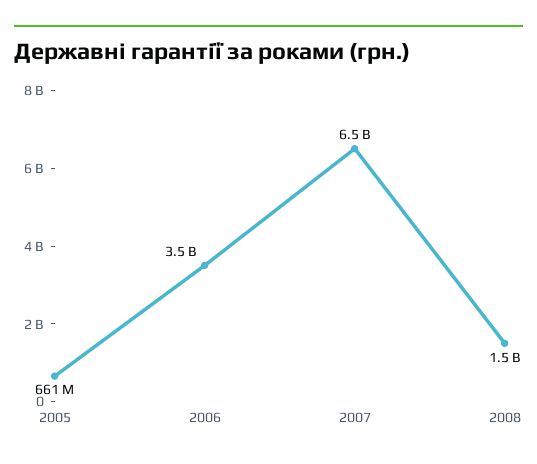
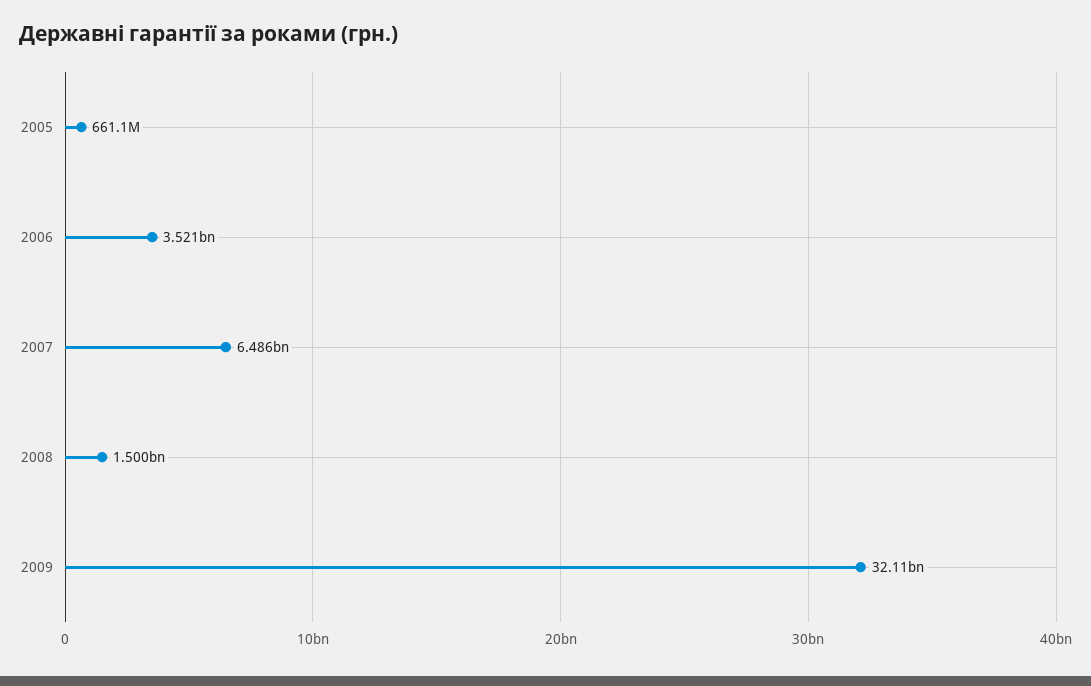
2009: none -> 32110000000

